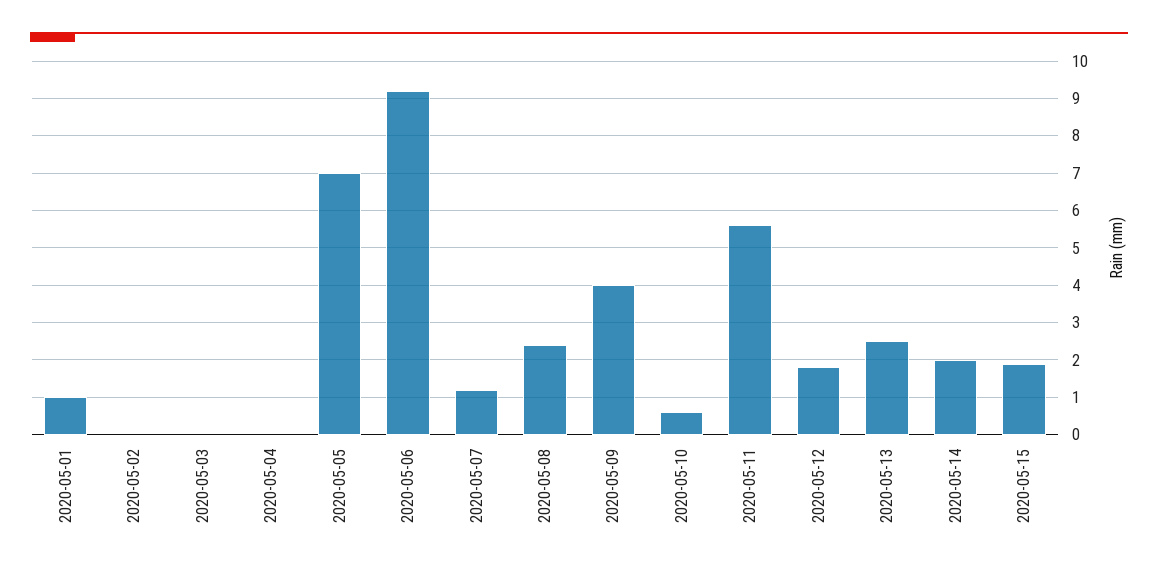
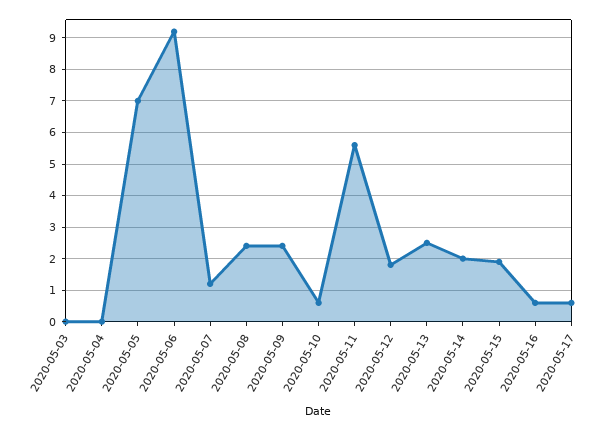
2020-05-01: 1 -> none
2020-05-02: 0 -> none
2020-05-09: 4 -> 2.5
2020-05-16: none -> 0.5
2020-05-17: none -> 0.5

